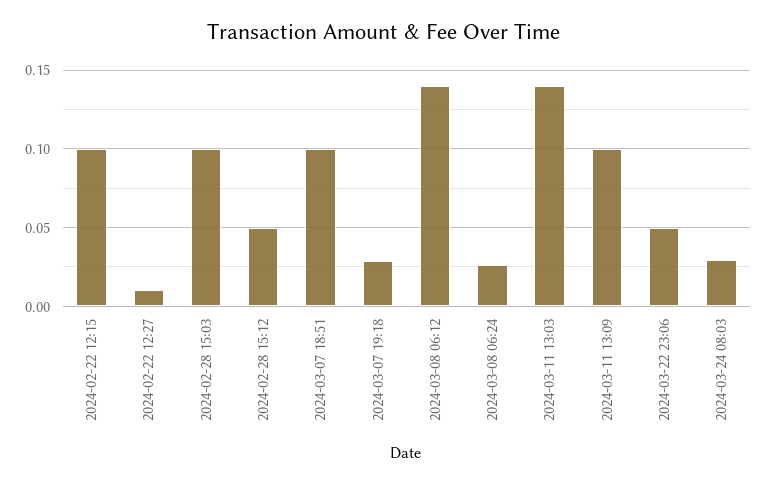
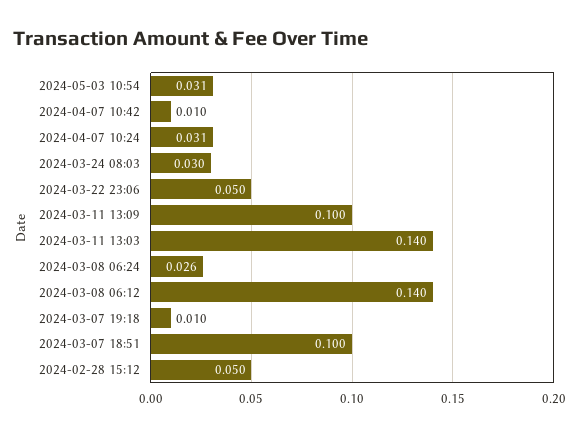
2024-02-22 12:15: 0.1 -> none
2024-02-22 12:27: 0.01 -> none
2024-02-28 15:03: 0.1 -> none
2024-03-07 19:18: 0.03 -> 0.01
2024-05-03 10:54: none -> 0.031
2024-04-07 10:42: none -> 0.01
2024-04-07 10:24: none -> 0.031

